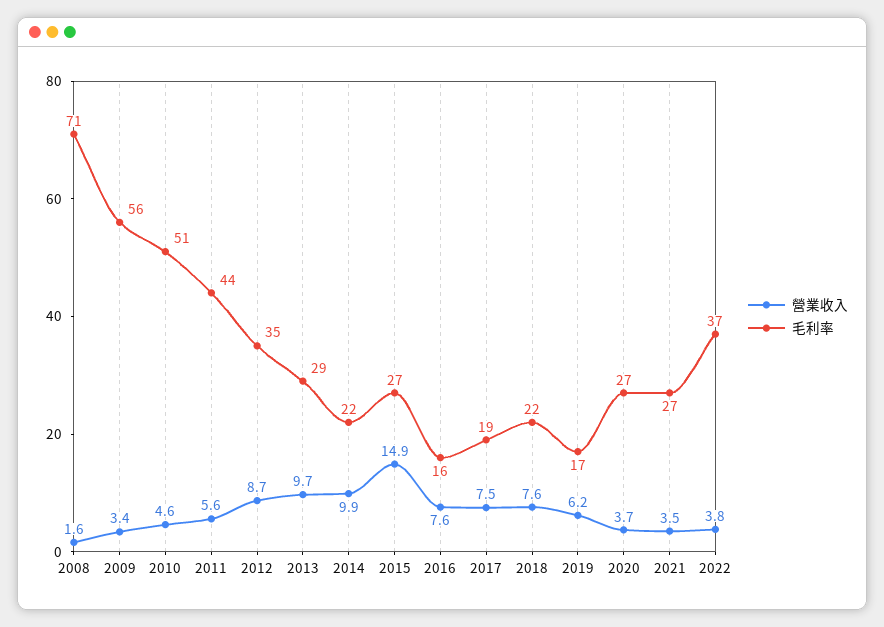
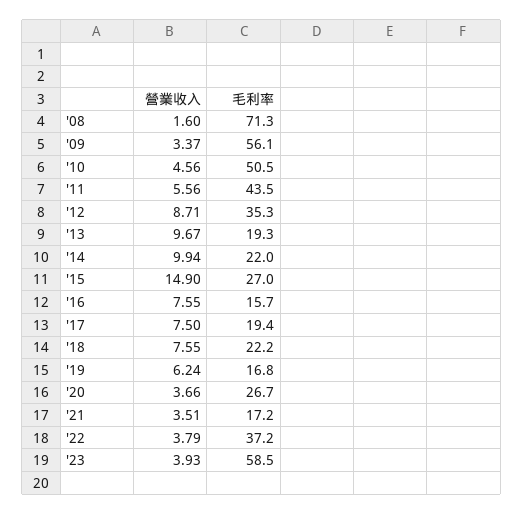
毛利率, 2013: 29 -> 19.3
毛利率, 2021: 27 -> 17.2
營業收入, '23: none -> 3.93
毛利率, '23: none -> 58.5

